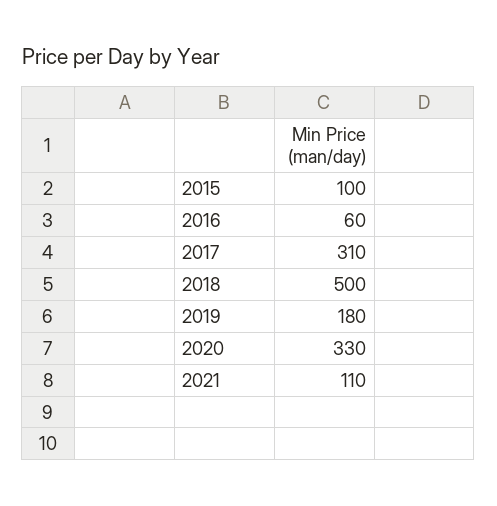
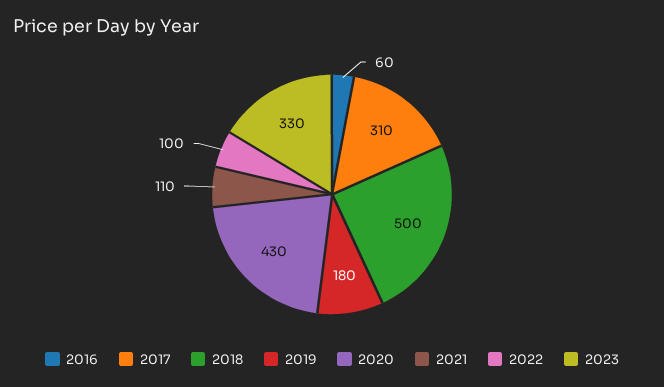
2015: 100 -> none
2020: 330 -> 430
2022: none -> 100
2023: none -> 330

